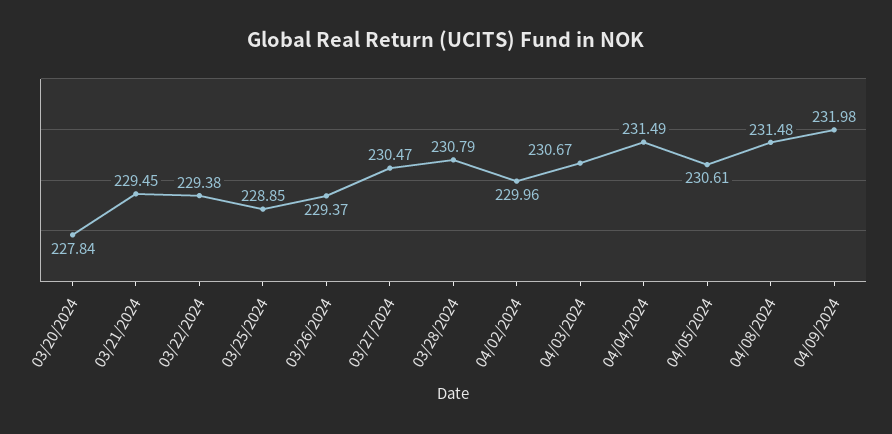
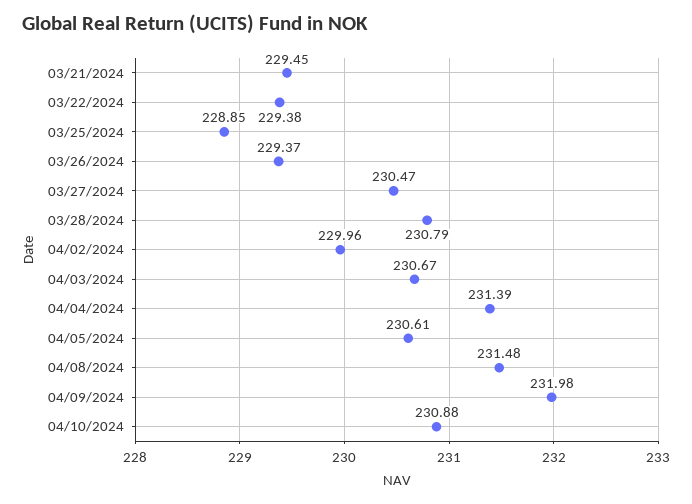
03/20/2024: 227.84 -> none
04/04/2024: 231.49 -> 231.39
04/10/2024: none -> 230.88

